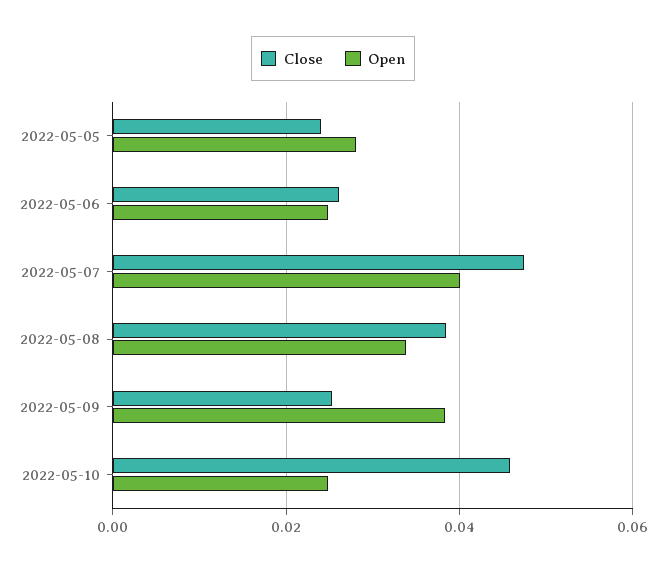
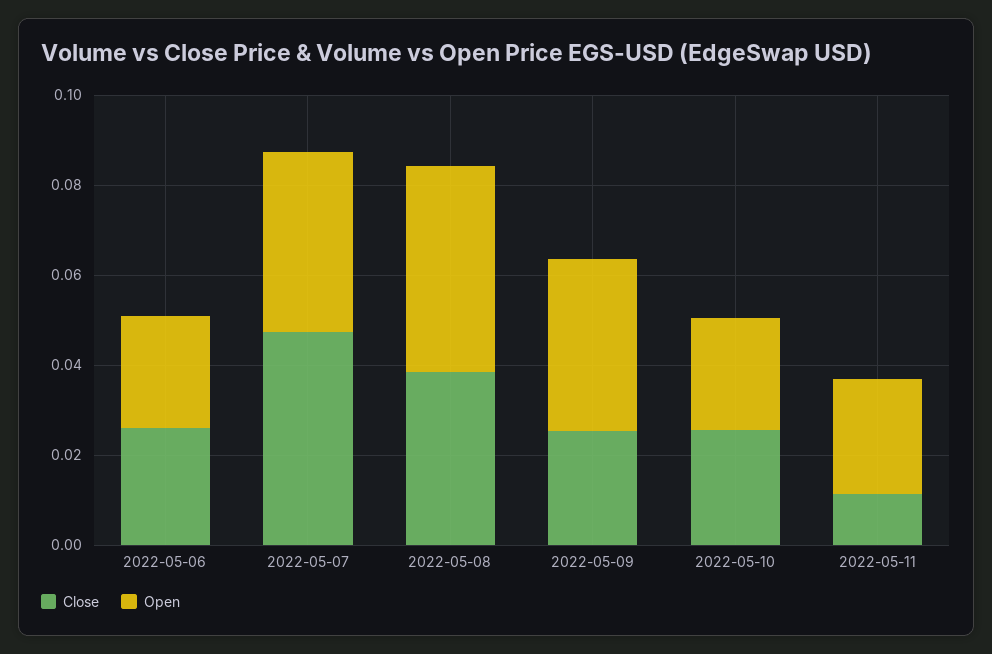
Close, 2022-05-05: 0.024 -> none
Open, 2022-05-05: 0.028 -> none
Open, 2022-05-08: 0.034 -> 0.045
Close, 2022-05-10: 0.046 -> 0.025
Close, 2022-05-11: none -> 0.01
Open, 2022-05-11: none -> 0.025

